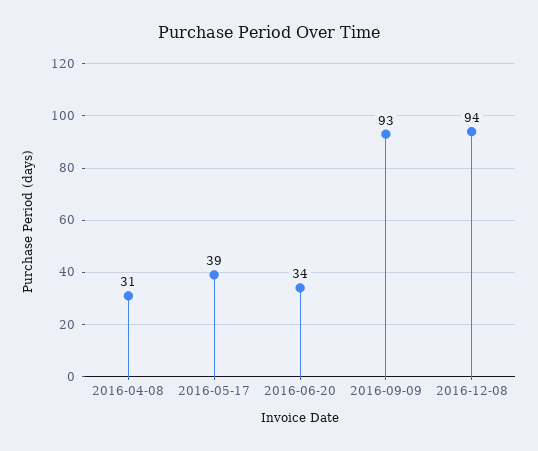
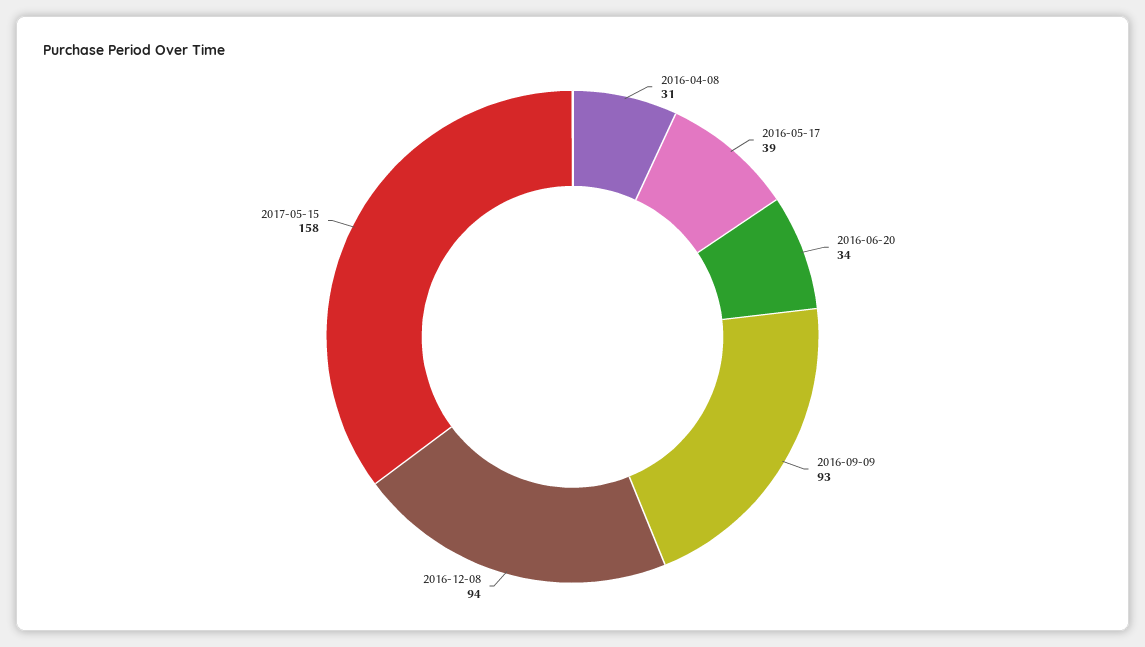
2017-05-15: none -> 158

